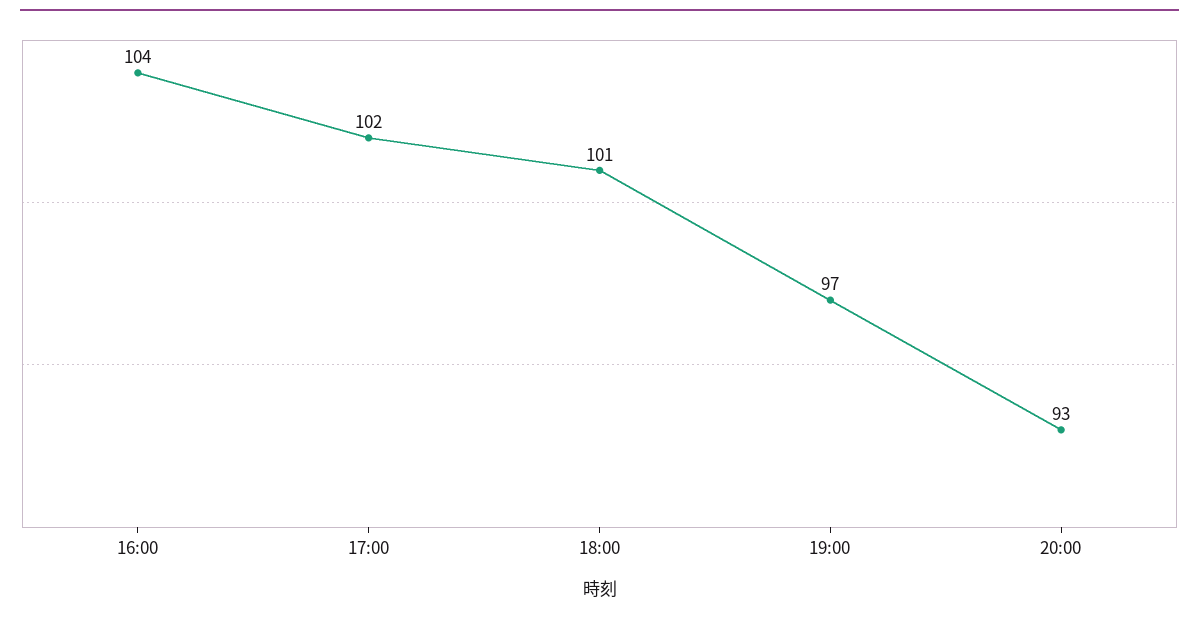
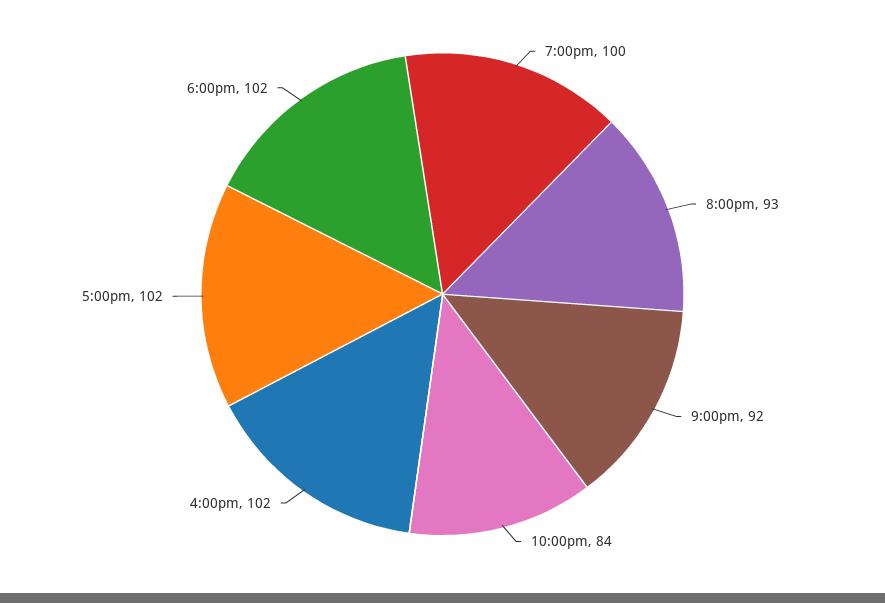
16:00: 104 -> 102
18:00: 101 -> 102
19:00: 97 -> 100
9:00pm: none -> 92
10:00pm: none -> 84

